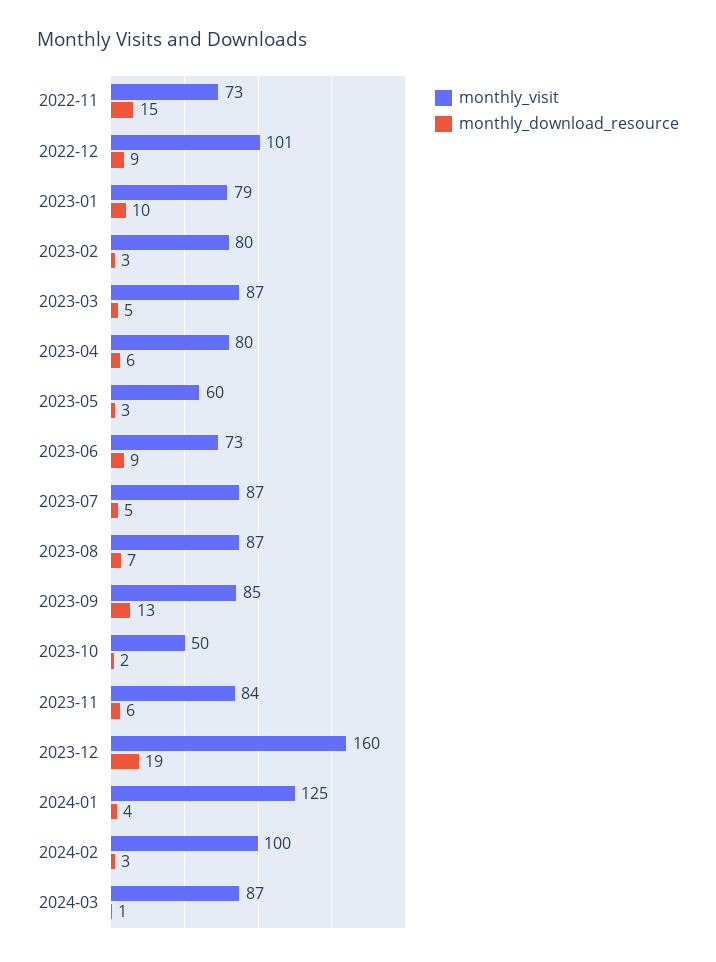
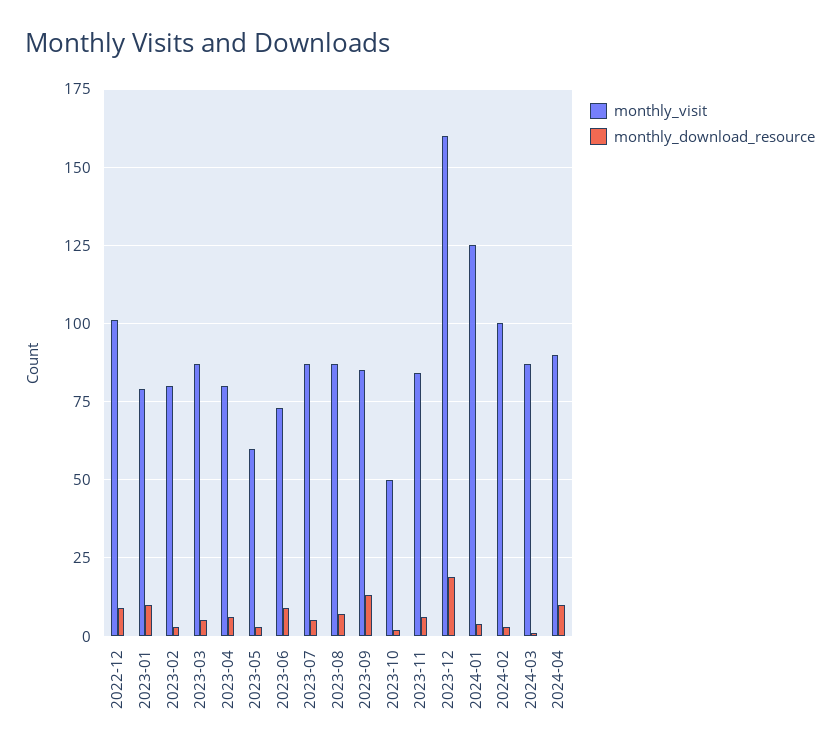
monthly_visit, 2022-11: 73 -> none
monthly_download_resource, 2022-11: 15 -> none
monthly_visit, 2024-04: none -> 90
monthly_download_resource, 2024-04: none -> 10

